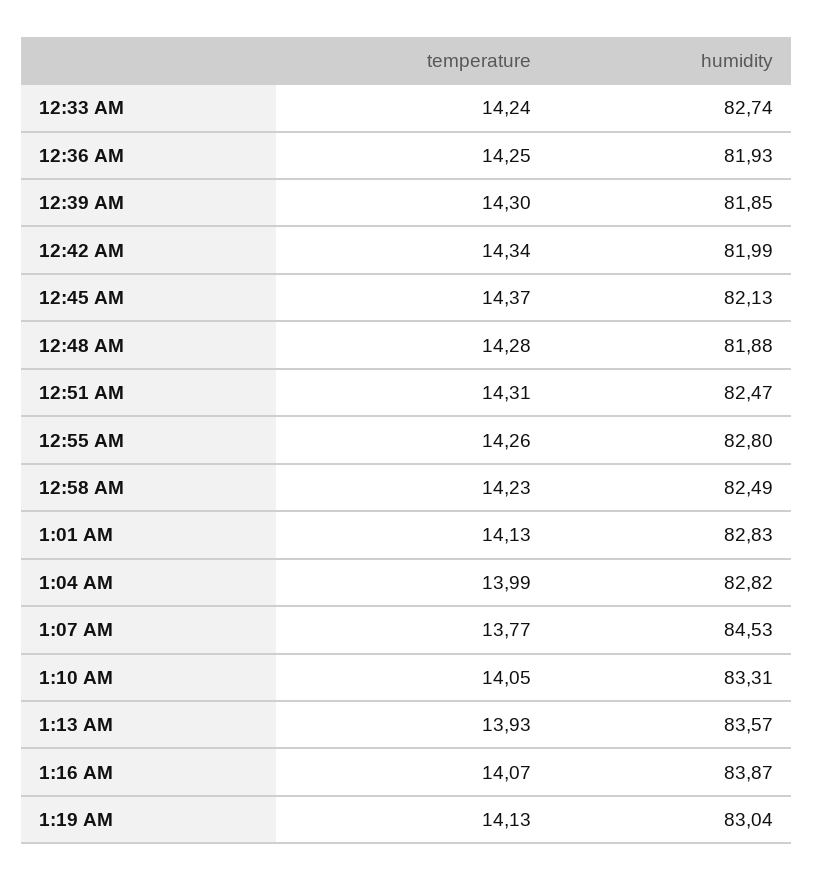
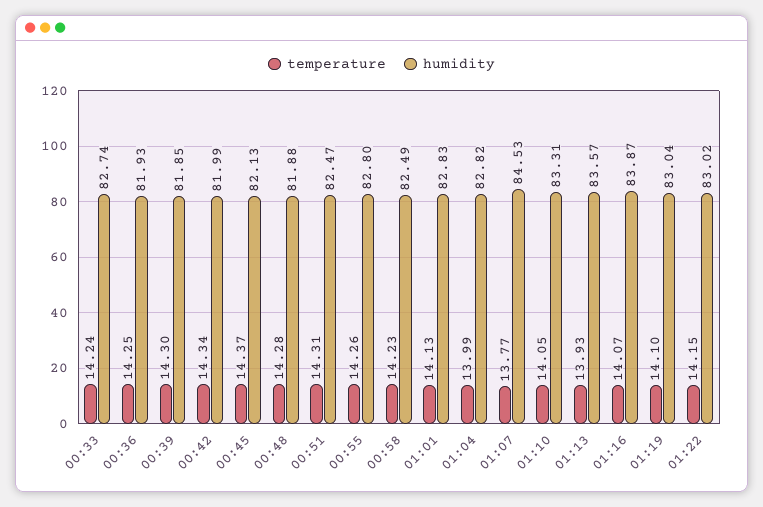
temperature, 1:19 AM: 14.13 -> 14.1
temperature, 01:22: none -> 14.15
humidity, 01:22: none -> 83.02

